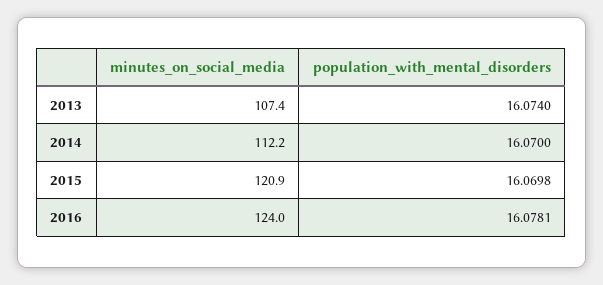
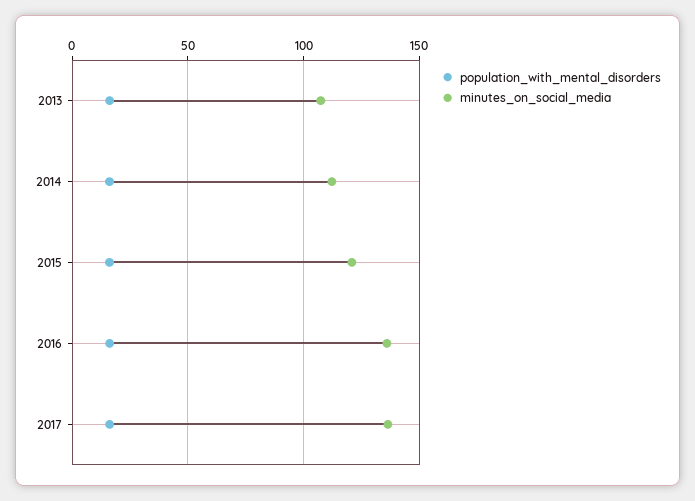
minutes_on_social_media, 2016: 124 -> 135
population_with_mental_disorders, 2017: none -> 15
minutes_on_social_media, 2017: none -> 135

